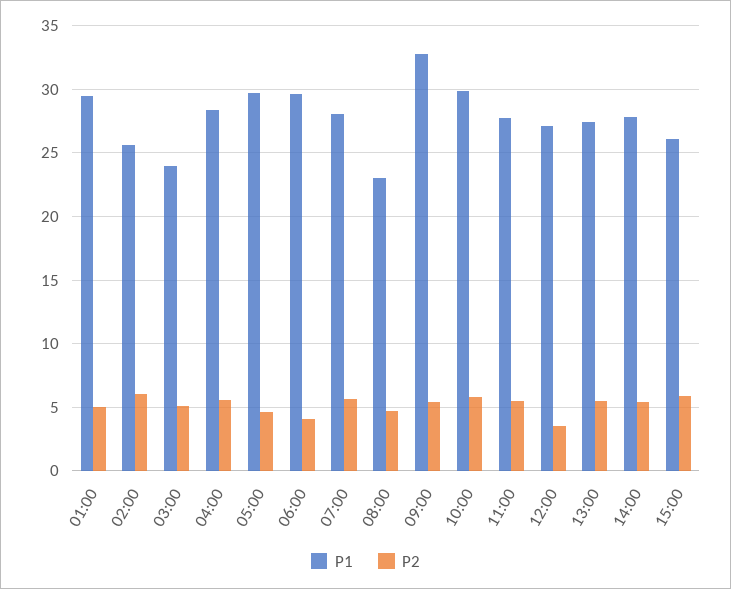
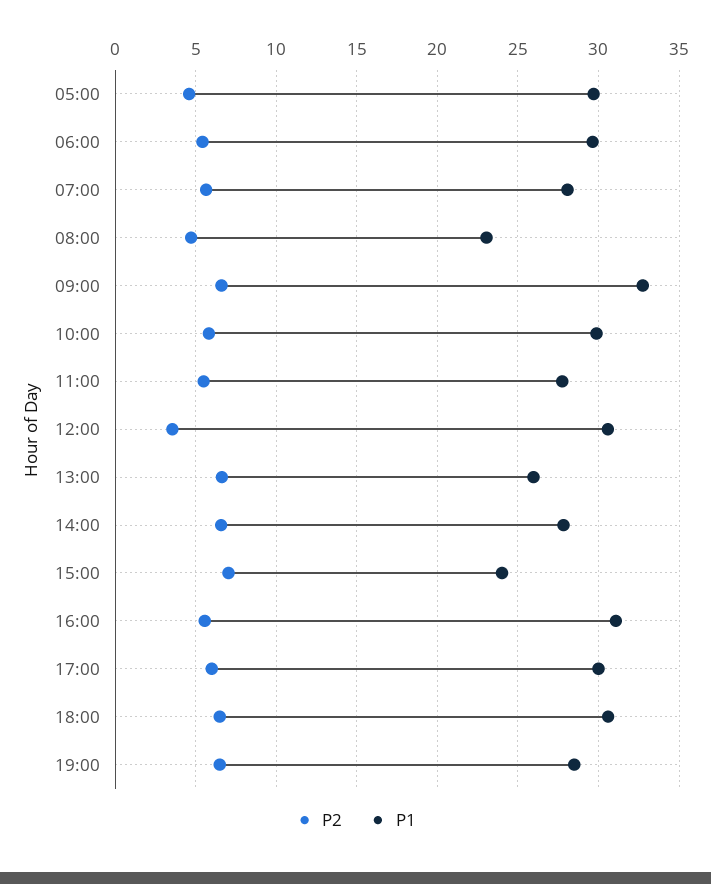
P1, 01:00: 29.5 -> none
P2, 01:00: 5 -> none
P1, 02:00: 25.5 -> none
P2, 02:00: 6 -> none
P1, 03:00: 24 -> none
P2, 03:00: 5 -> none
P1, 04:00: 28.5 -> none
P2, 04:00: 5.5 -> none
P2, 06:00: 4 -> 5.5
P2, 09:00: 5.5 -> 6.5
P1, 12:00: 27 -> 30.5
P1, 13:00: 27.5 -> 26
P2, 13:00: 5.5 -> 6.5
P2, 14:00: 5.5 -> 6.5
P1, 15:00: 26 -> 24
P2, 15:00: 6 -> 7
P2, 16:00: none -> 5.5
P1, 16:00: none -> 31
P2, 17:00: none -> 6
P1, 17:00: none -> 30
P2, 18:00: none -> 6.5
P1, 18:00: none -> 30.5
P2, 19:00: none -> 6.5
P1, 19:00: none -> 28.5

